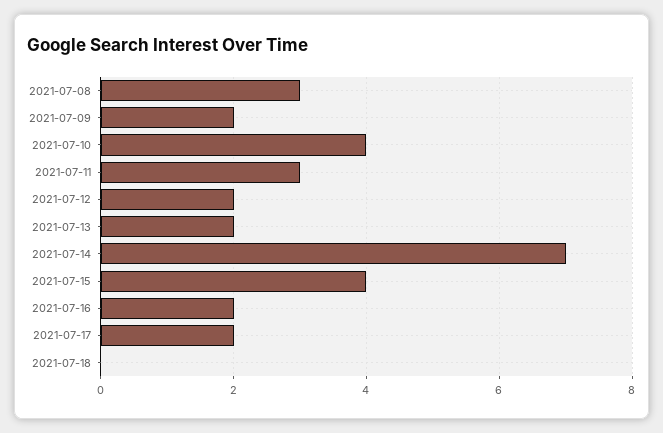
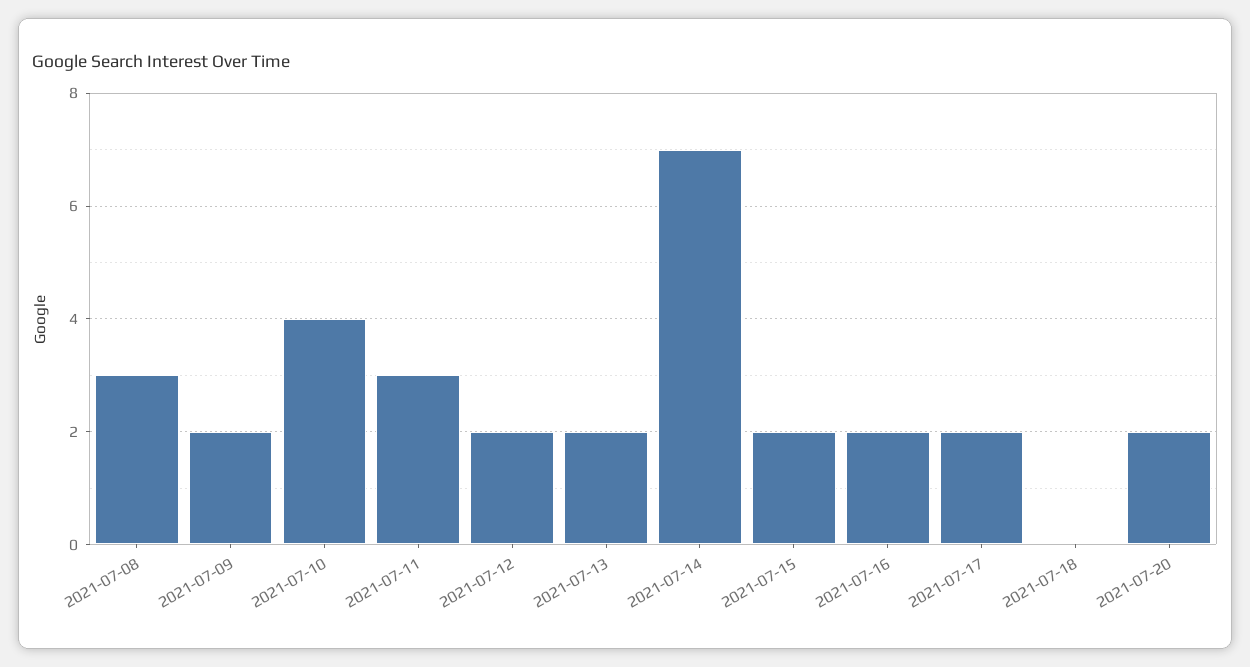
2021-07-15: 4 -> 2
2021-07-20: none -> 2

